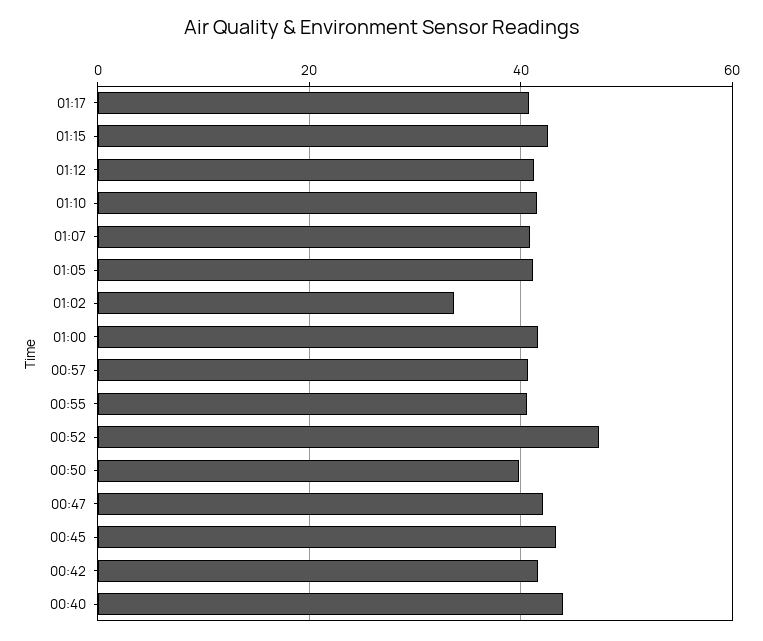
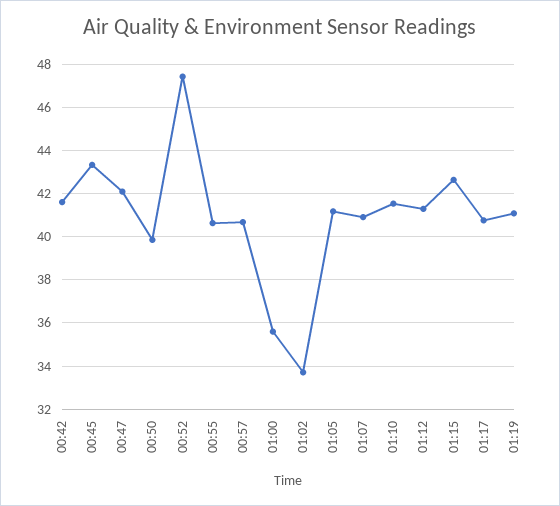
01:00: 42 -> 35.5
00:40: 44 -> none
01:19: none -> 41

